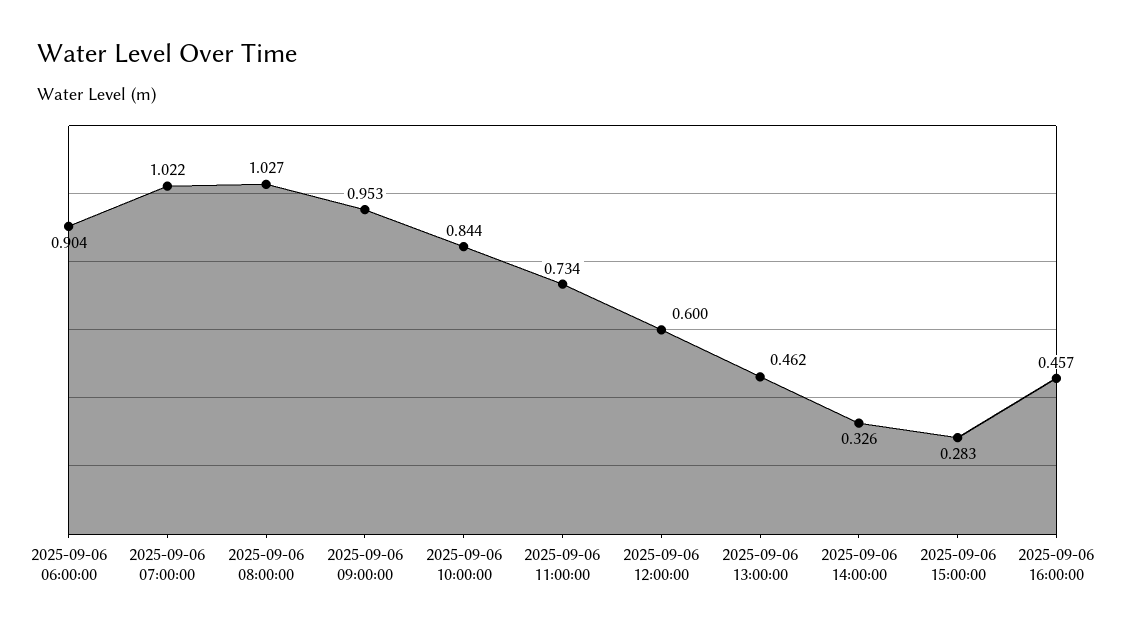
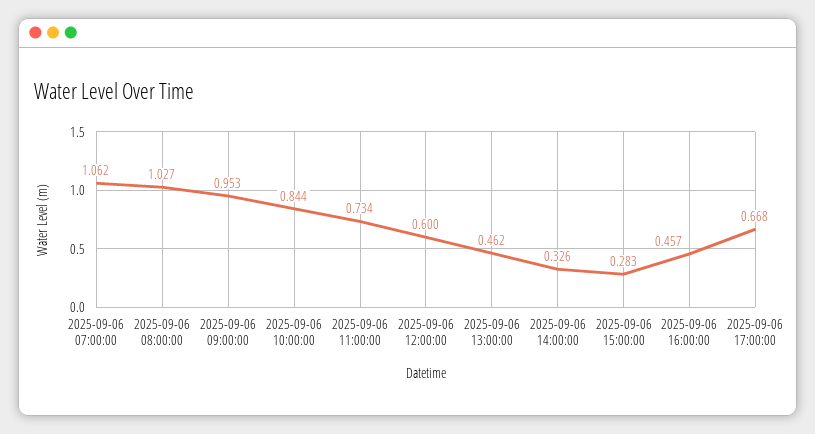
2025-09-06 06:00:00: 0.904 -> none
2025-09-06 07:00:00: 1.022 -> 1.062
2025-09-06 17:00:00: none -> 0.668

